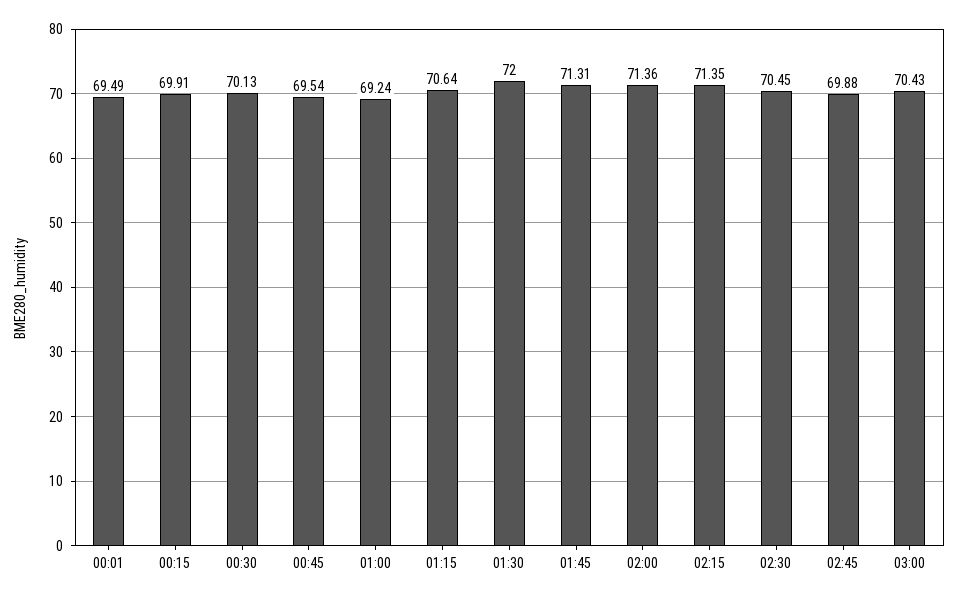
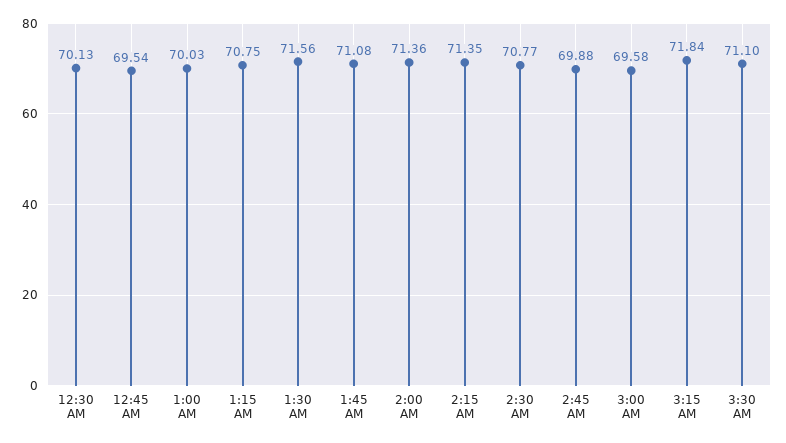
00:01: 69.49 -> none
00:15: 69.91 -> none
01:00: 69.24 -> 70.03
01:15: 70.64 -> 70.75
01:30: 72 -> 71.56
01:45: 71.31 -> 71.08
02:30: 70.45 -> 70.77
03:00: 70.43 -> 69.58
3:15 AM: none -> 71.84
3:30 AM: none -> 71.1

